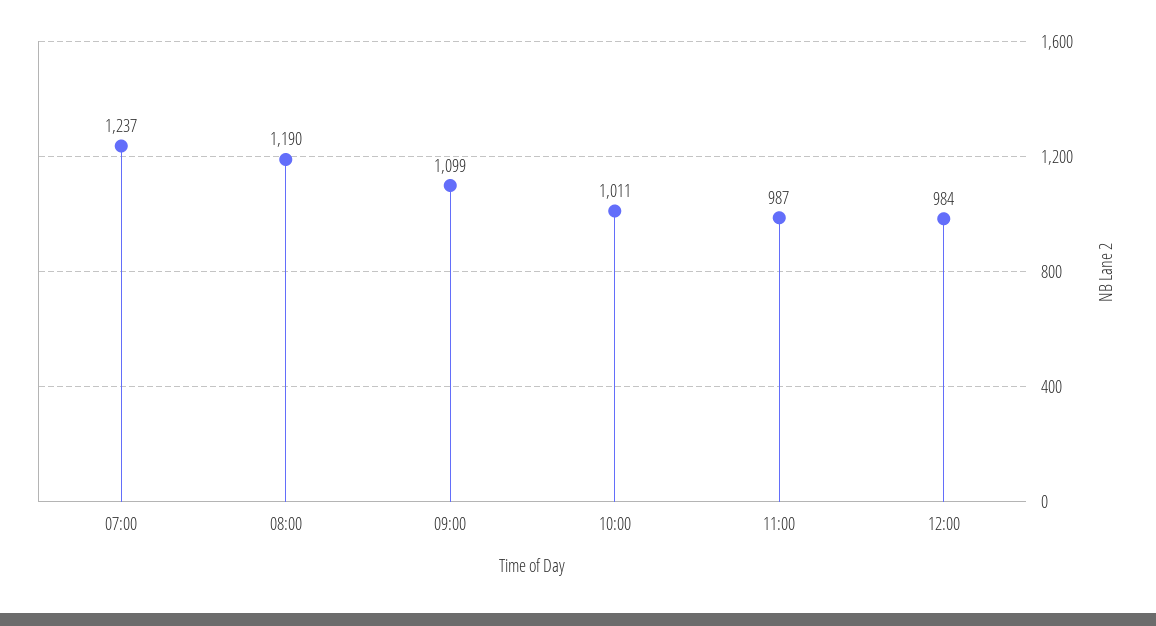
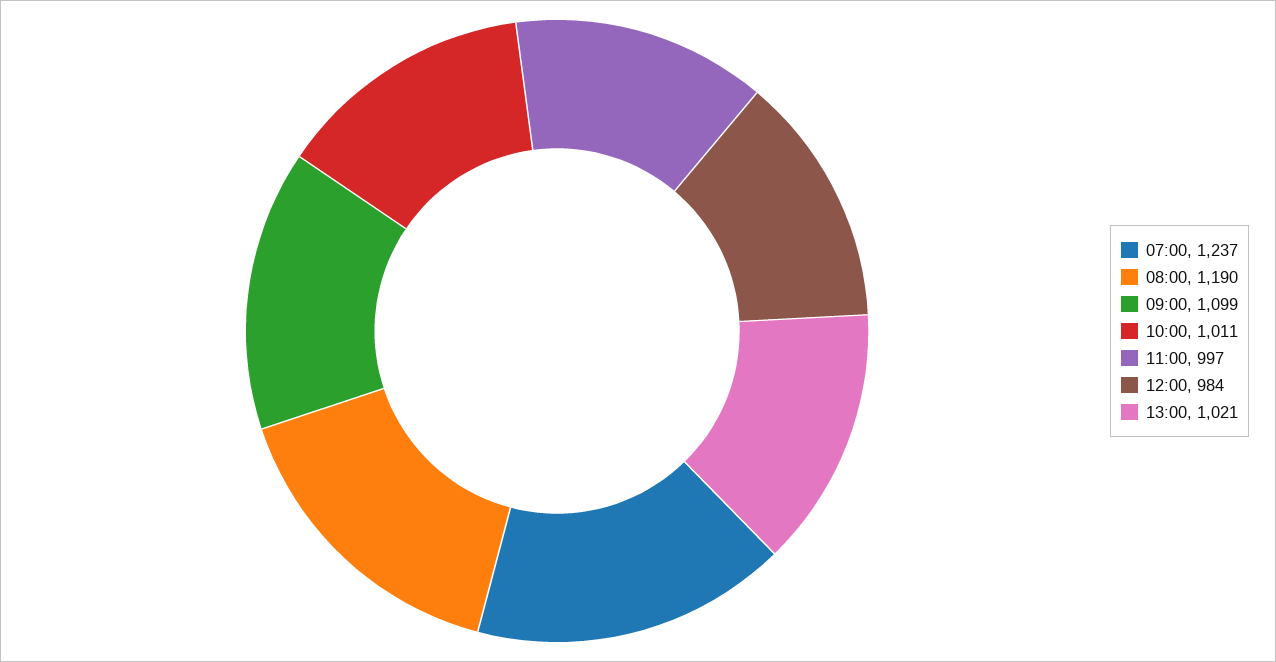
11:00: 987 -> 997
13:00: none -> 1021

